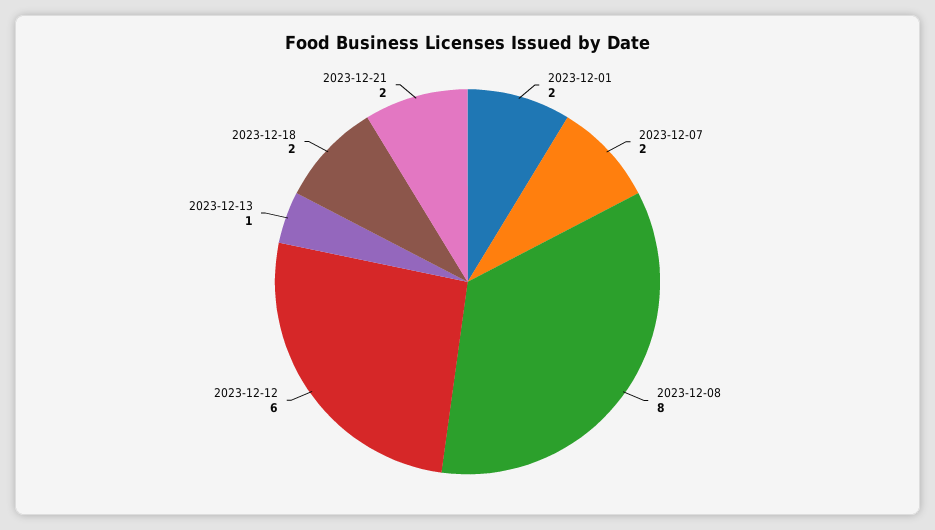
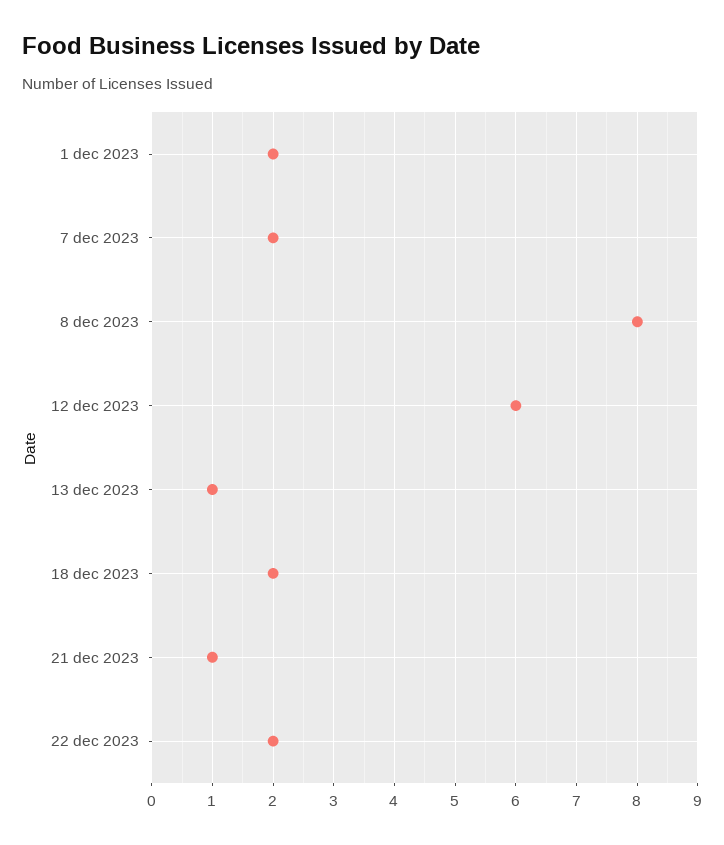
2023-12-21: 2 -> 1
22 dec 2023: none -> 2

